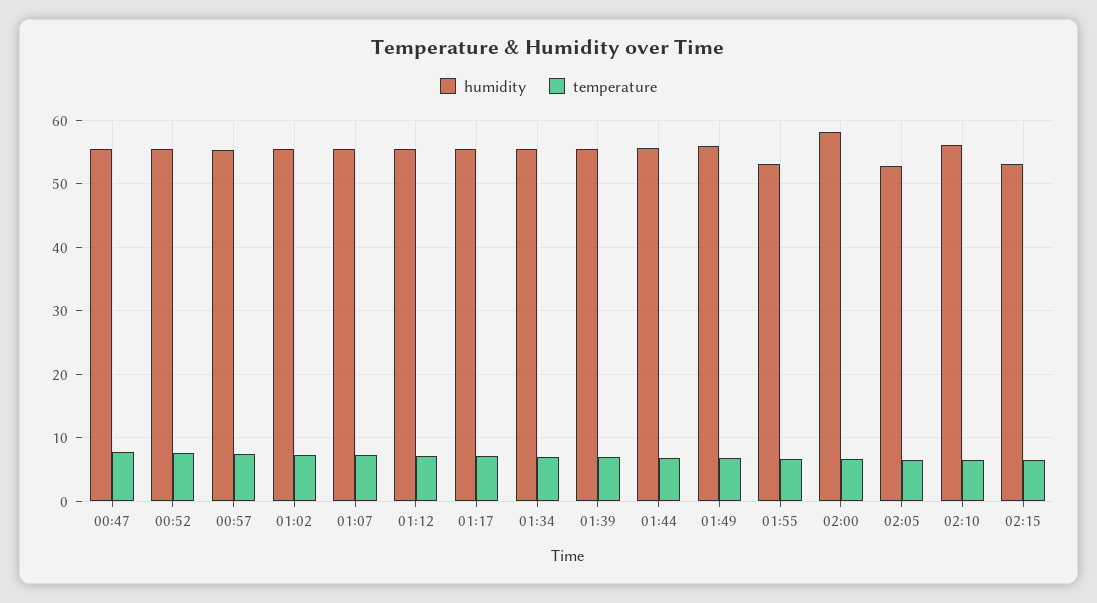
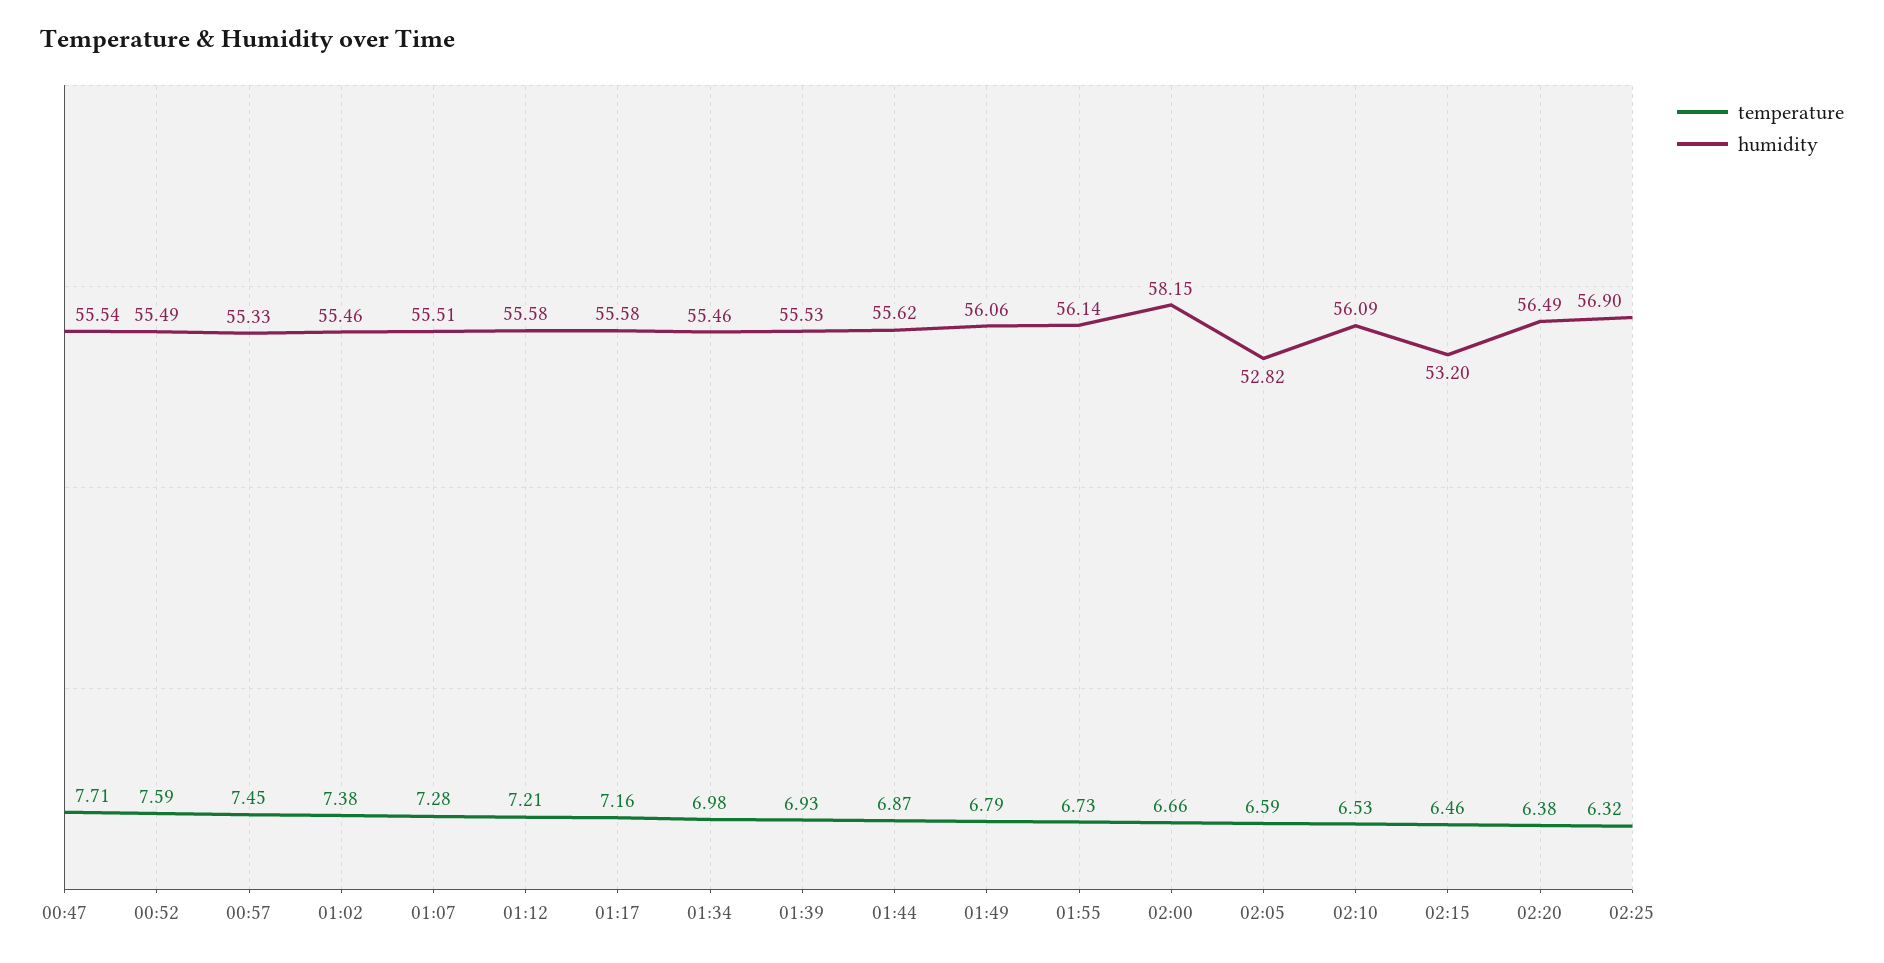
humidity, 01:55: 53 -> 56.14
temperature, 02:20: none -> 6.38
humidity, 02:20: none -> 56.49
temperature, 02:25: none -> 6.32
humidity, 02:25: none -> 56.9

